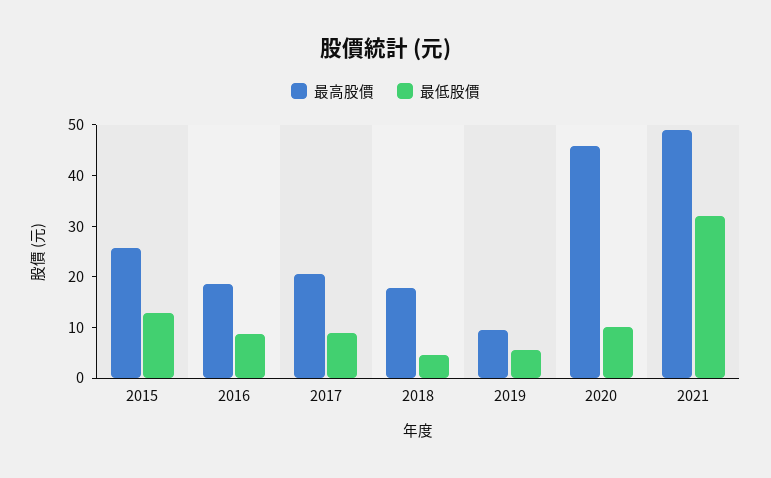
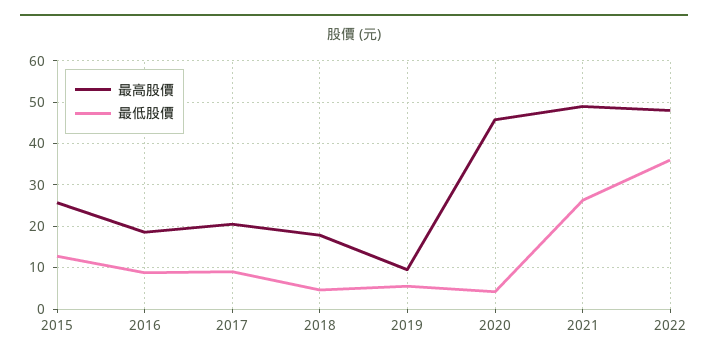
最低股價, 2020: 10 -> 4
最低股價, 2021: 32 -> 26
最高股價, 2022: none -> 48
最低股價, 2022: none -> 36

